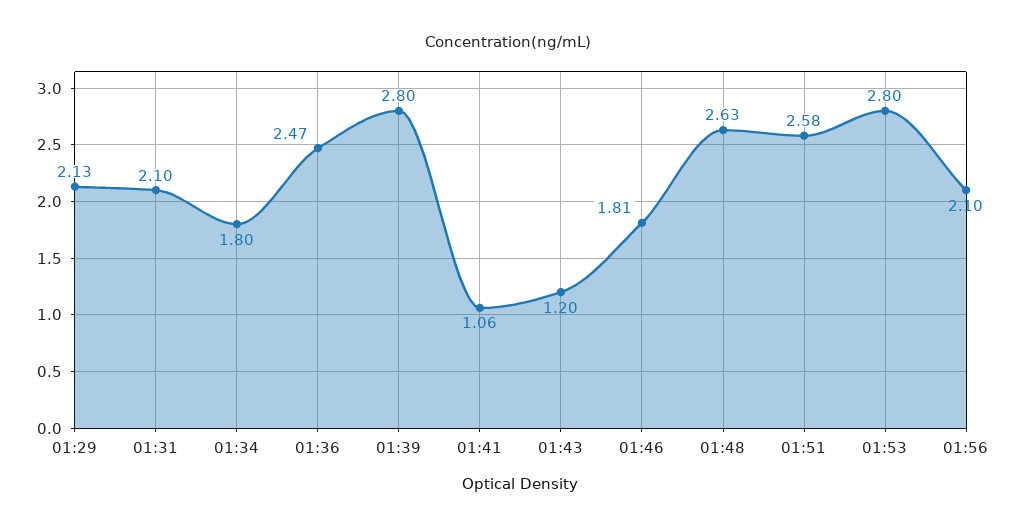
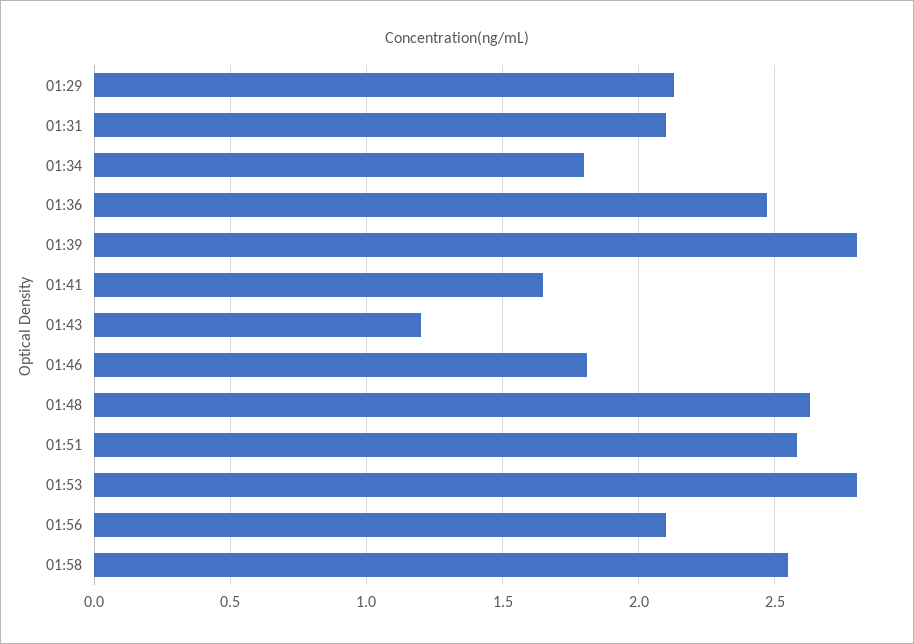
01:41: 1.06 -> 1.65
01:58: none -> 2.55

